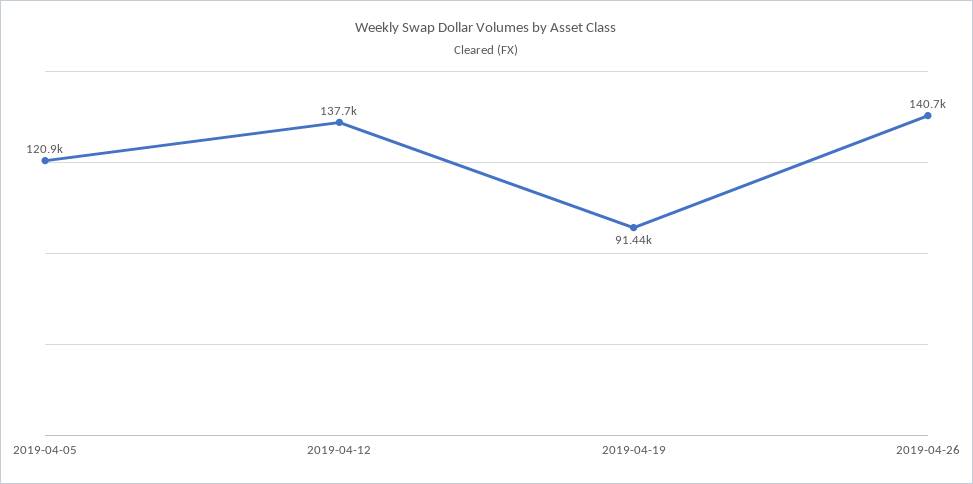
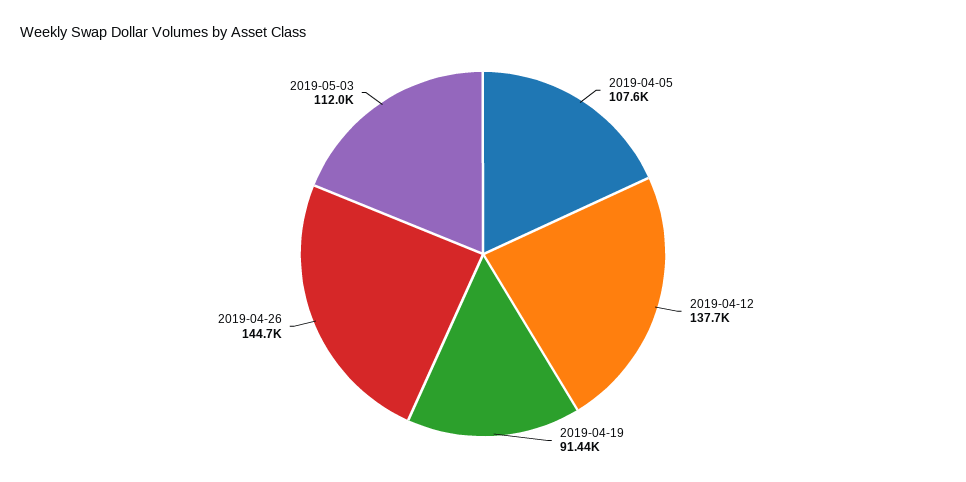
2019-04-05: 120900 -> 107600
2019-04-26: 140700 -> 144700
2019-05-03: none -> 112000

